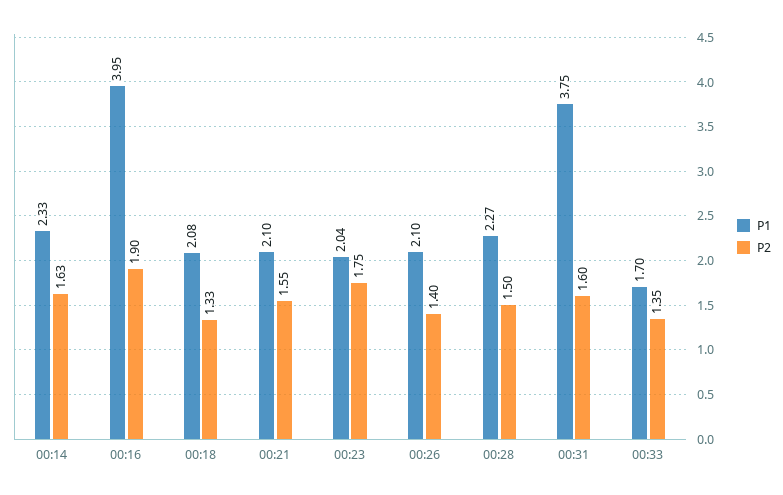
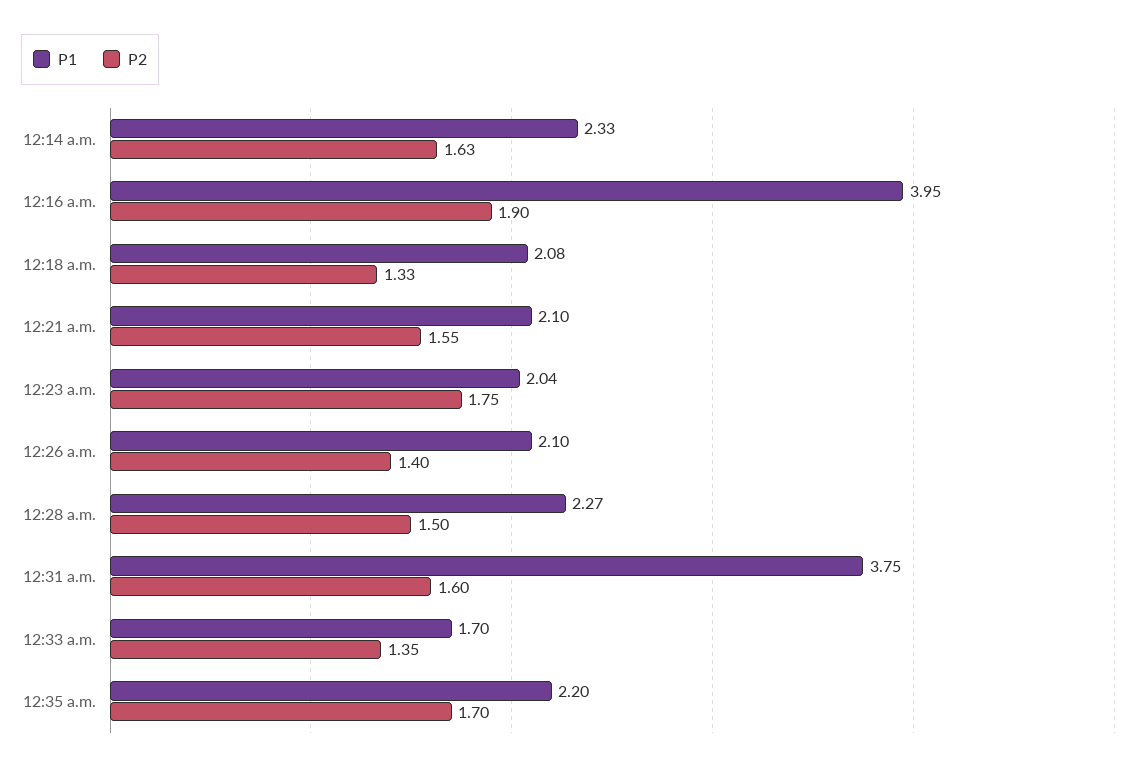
P1, 12:35 a.m.: none -> 2.2
P2, 12:35 a.m.: none -> 1.7

